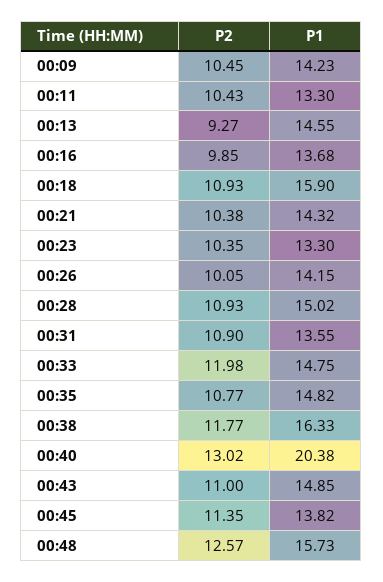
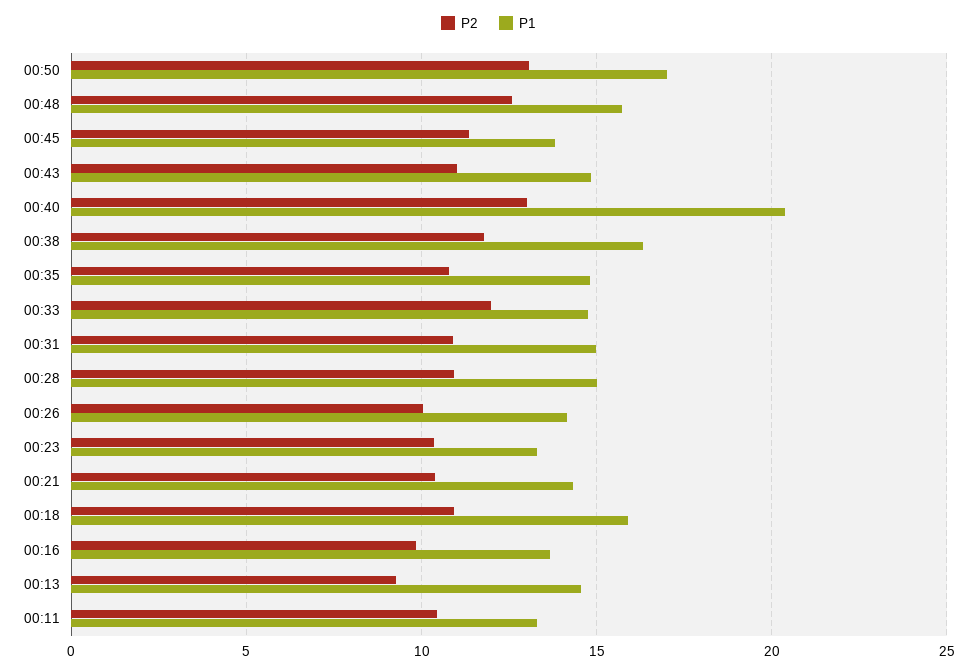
P2, 00:09: 10.45 -> none
P1, 00:09: 14.23 -> none
P1, 00:31: 13.55 -> 15
P2, 00:50: none -> 13
P1, 00:50: none -> 17

